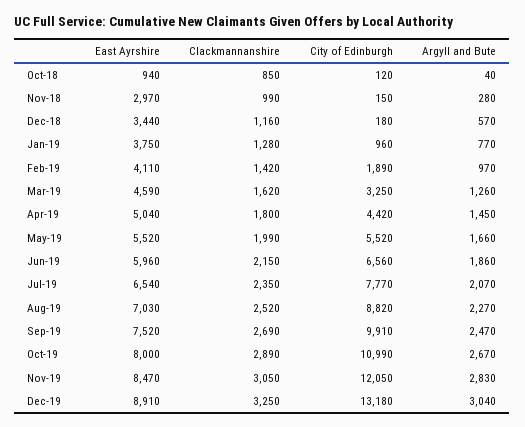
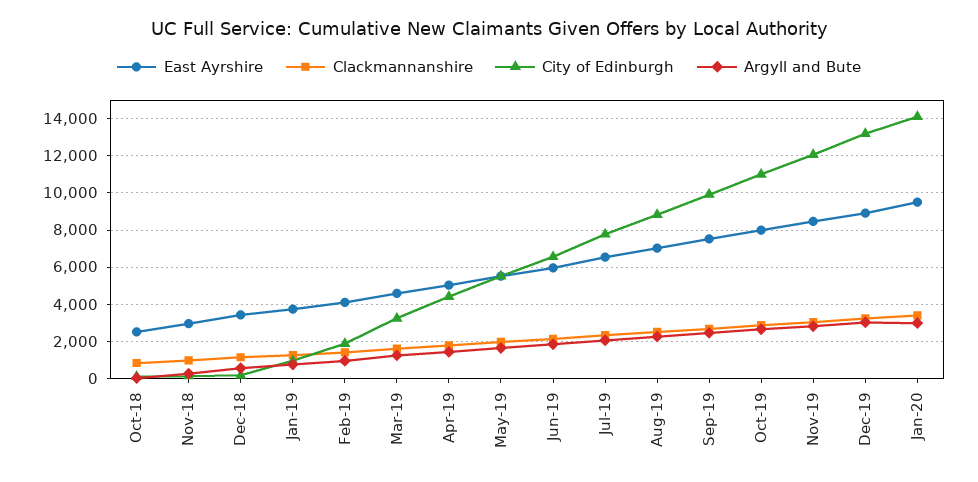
East Ayrshire, Oct-18: 940 -> 2500
East Ayrshire, Jan-20: none -> 9500
Clackmannanshire, Jan-20: none -> 3500
City of Edinburgh, Jan-20: none -> 14000
Argyll and Bute, Jan-20: none -> 3000

